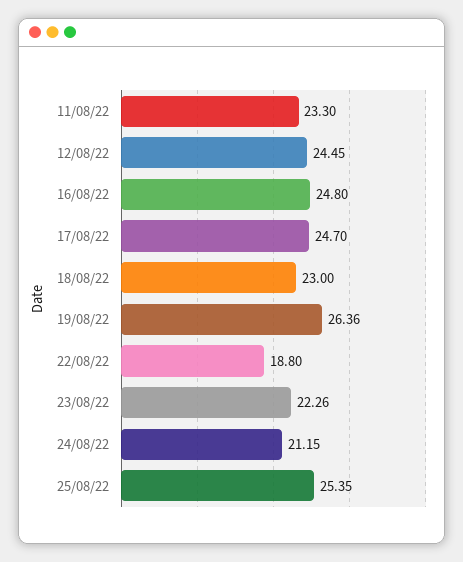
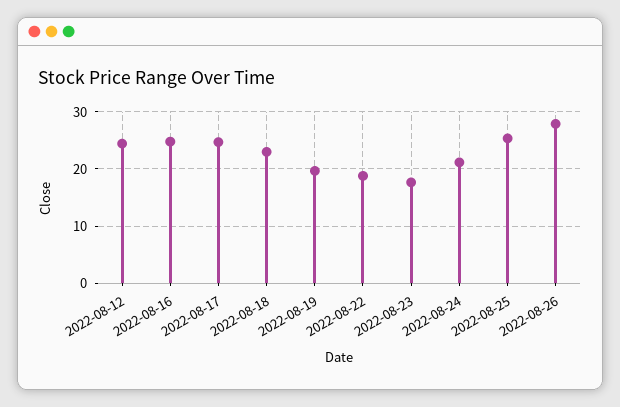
11/08/22: 23.3 -> none
19/08/22: 26.36 -> 20
23/08/22: 22.26 -> 18
2022-08-26: none -> 28

